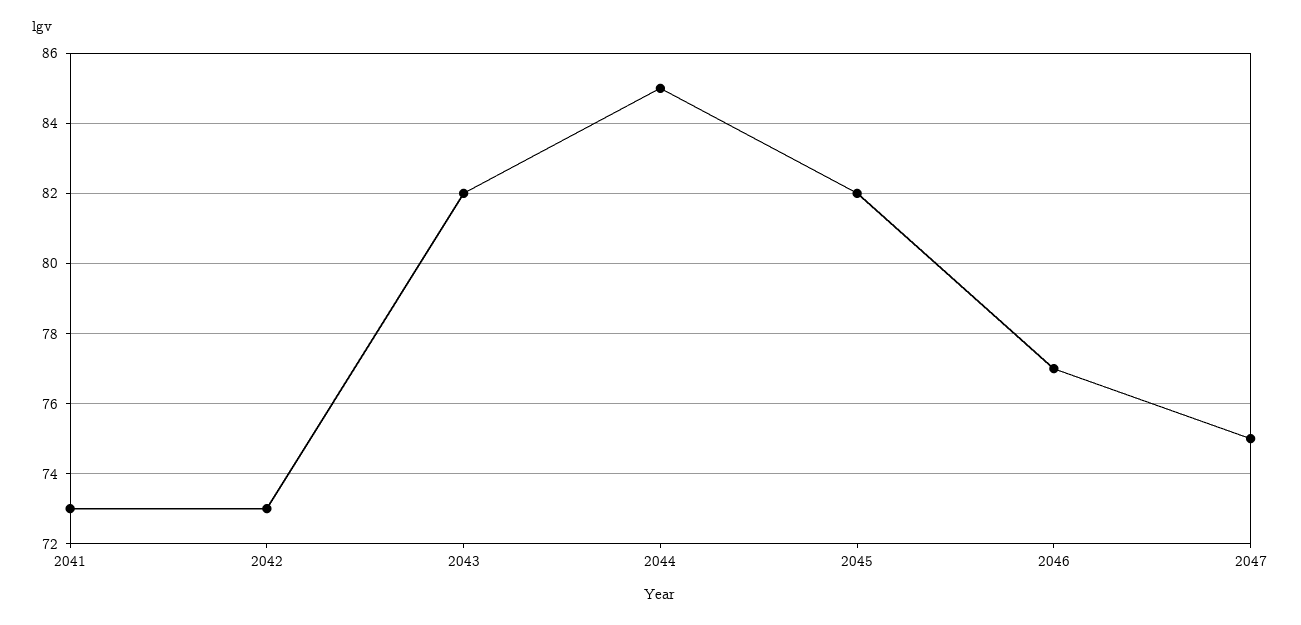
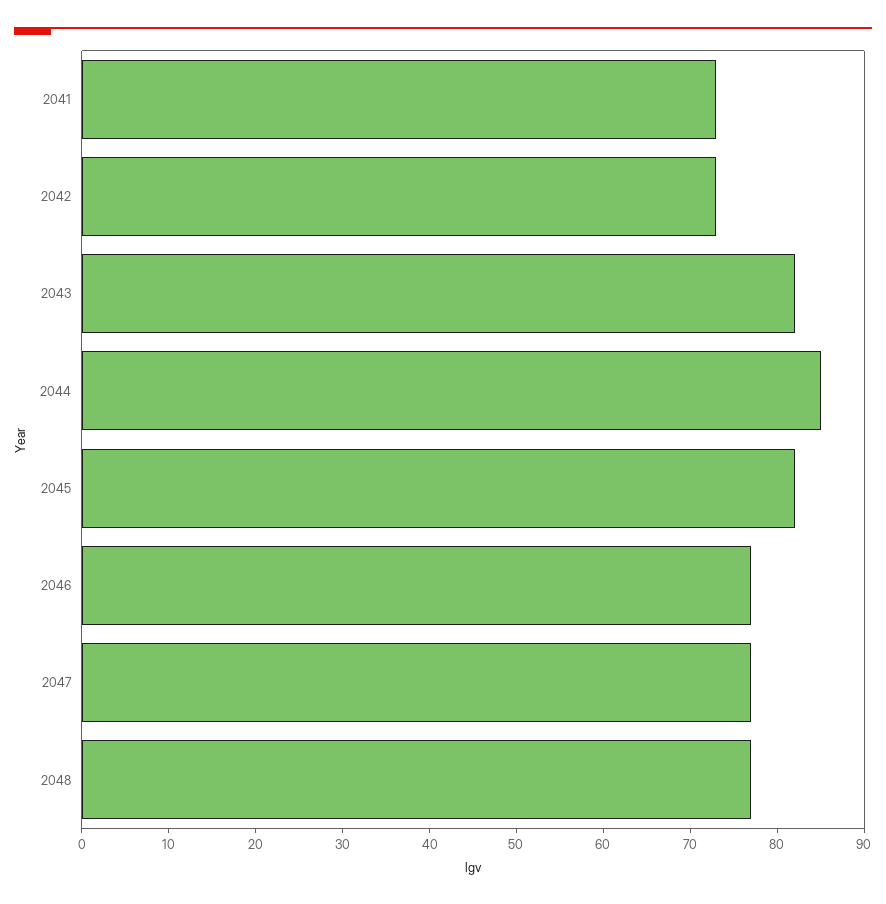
2047: 75 -> 77
2048: none -> 77

